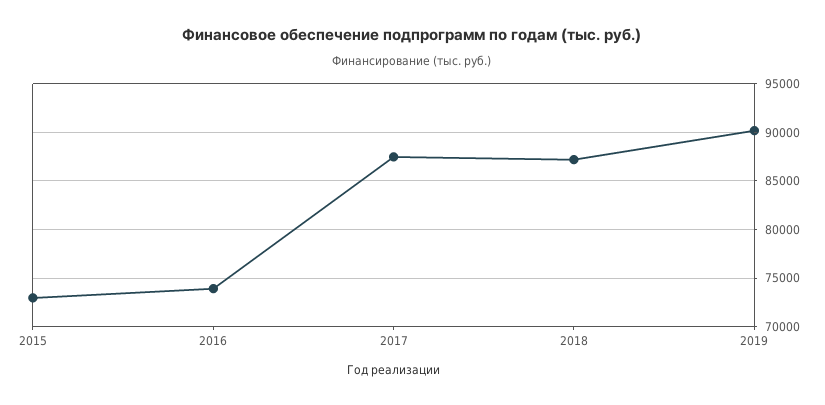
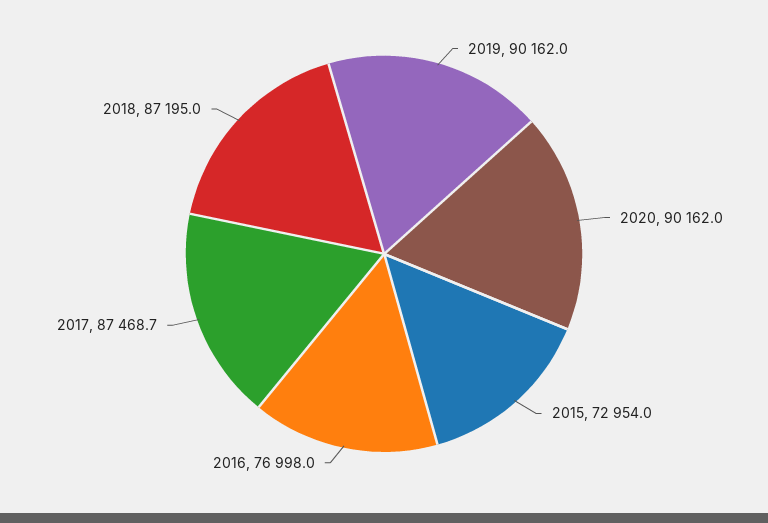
2016: 74000 -> 76998
2020: none -> 90162

